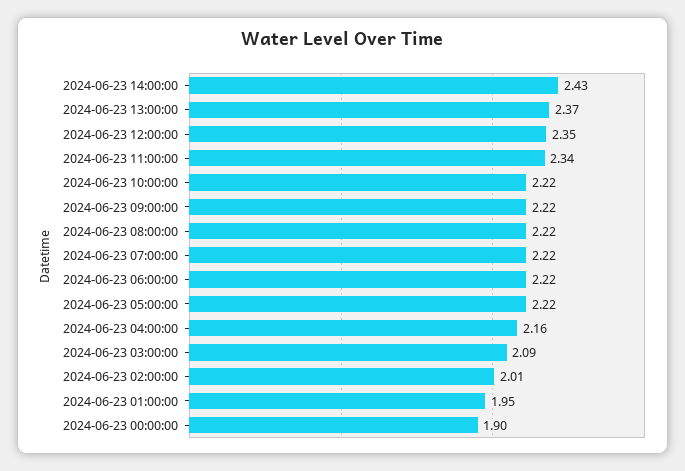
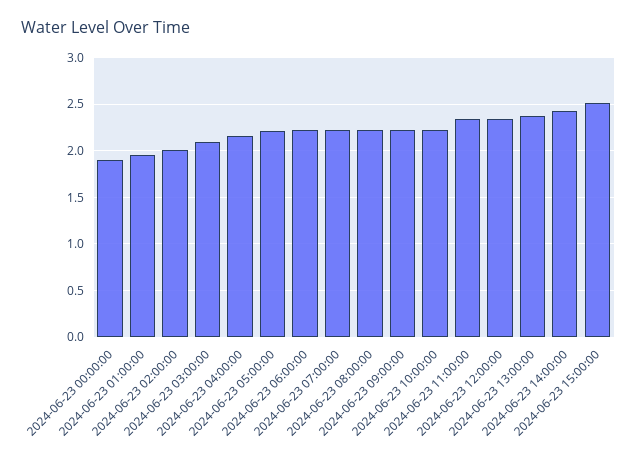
2024-06-23 15:00:00: none -> 2.5

